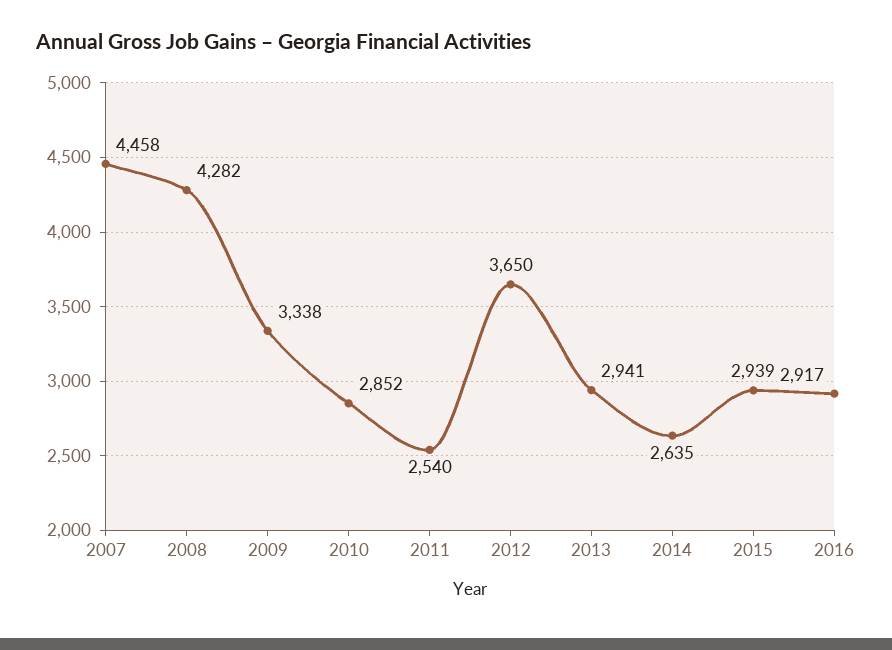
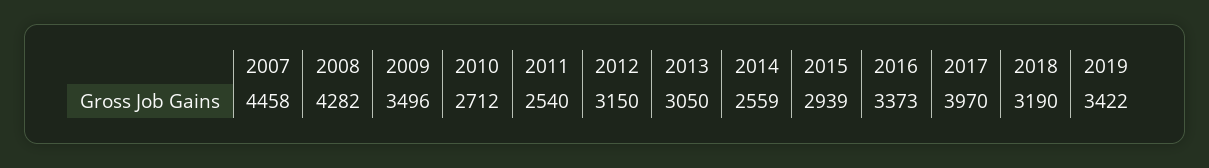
2009: 3338 -> 3496
2010: 2852 -> 2712
2012: 3650 -> 3150
2013: 2941 -> 3050
2014: 2635 -> 2559
2016: 2917 -> 3373
2017: none -> 3970
2018: none -> 3190
2019: none -> 3422

